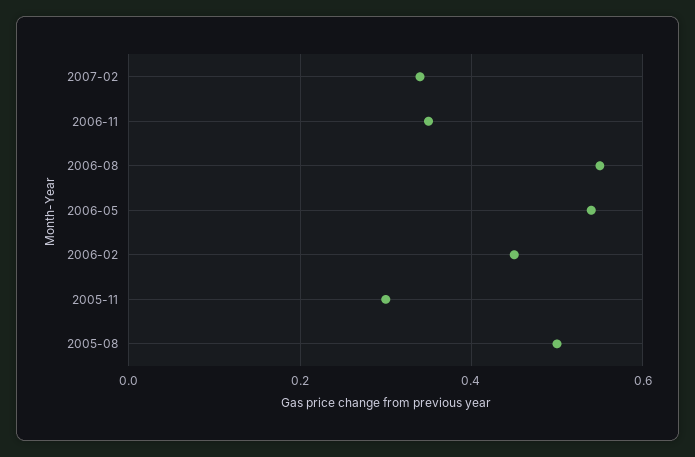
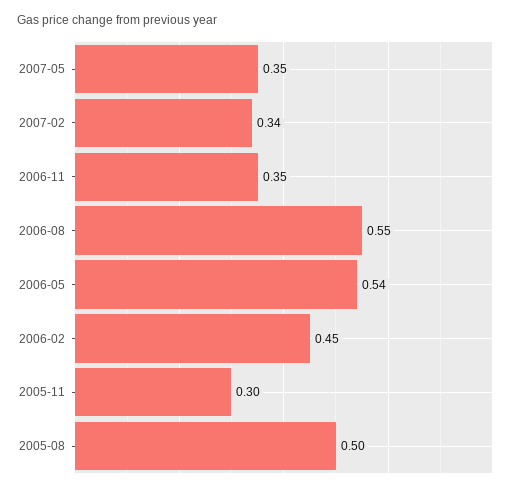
2007-05: none -> 0.35

